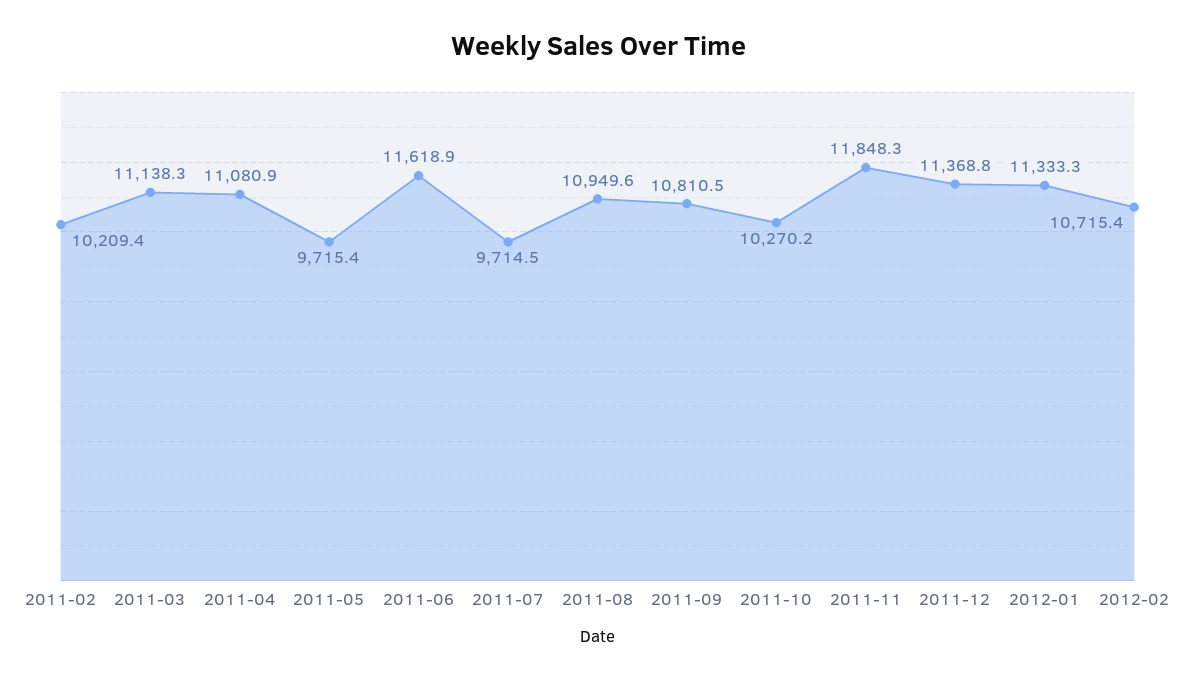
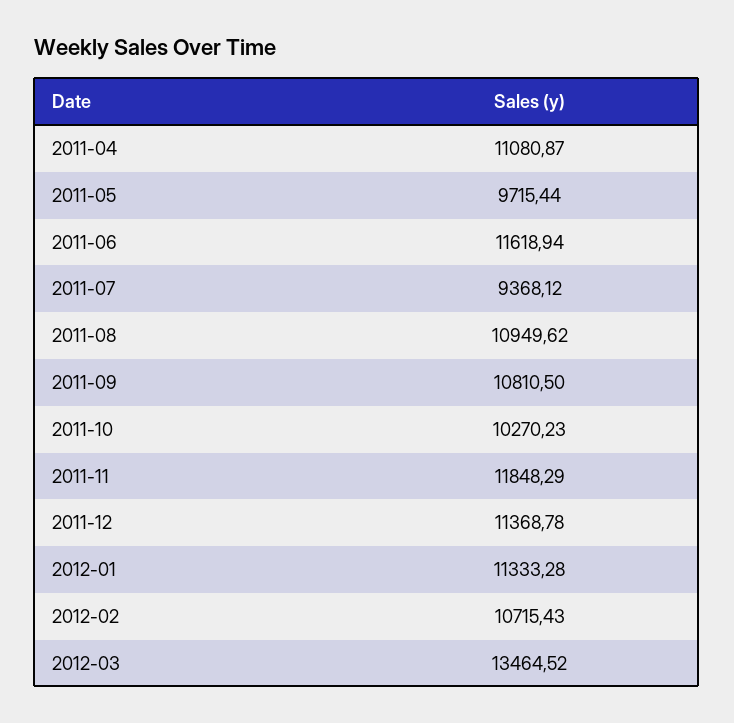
2011-02: 10209.4 -> none
2011-03: 11138.3 -> none
2011-07: 9714.5 -> 9368.12
2012-03: none -> 13464.52

